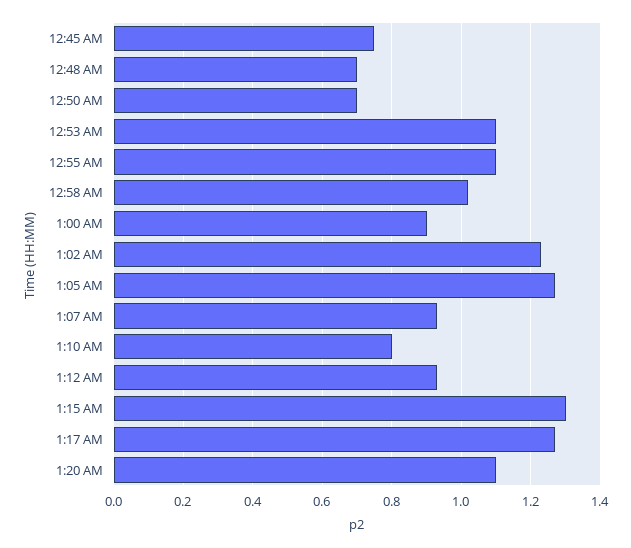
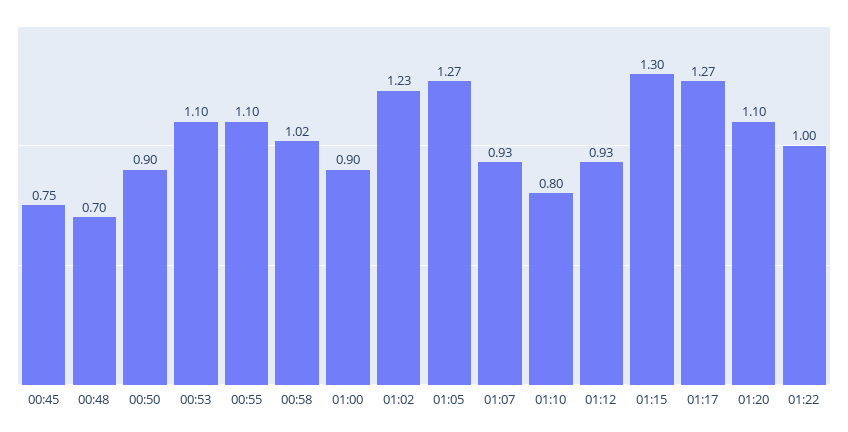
12:50 AM: 0.7 -> 0.9
01:22: none -> 1

